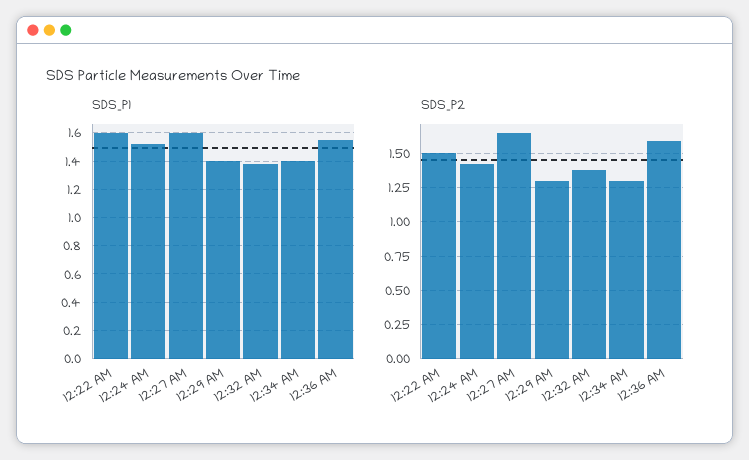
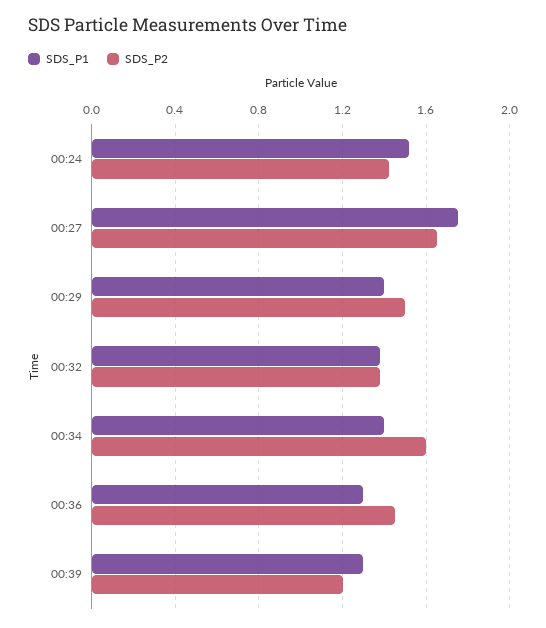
SDS_P1, 12:22 AM: 1.6 -> none
SDS_P1, 12:27 AM: 1.6 -> 1.75
SDS_P1, 12:36 AM: 1.55 -> 1.3
SDS_P2, 12:22 AM: 1.5 -> none
SDS_P2, 12:29 AM: 1.3 -> 1.5
SDS_P2, 12:34 AM: 1.3 -> 1.6
SDS_P2, 12:36 AM: 1.6 -> 1.45
SDS_P1, 00:39: none -> 1.3
SDS_P2, 00:39: none -> 1.2

